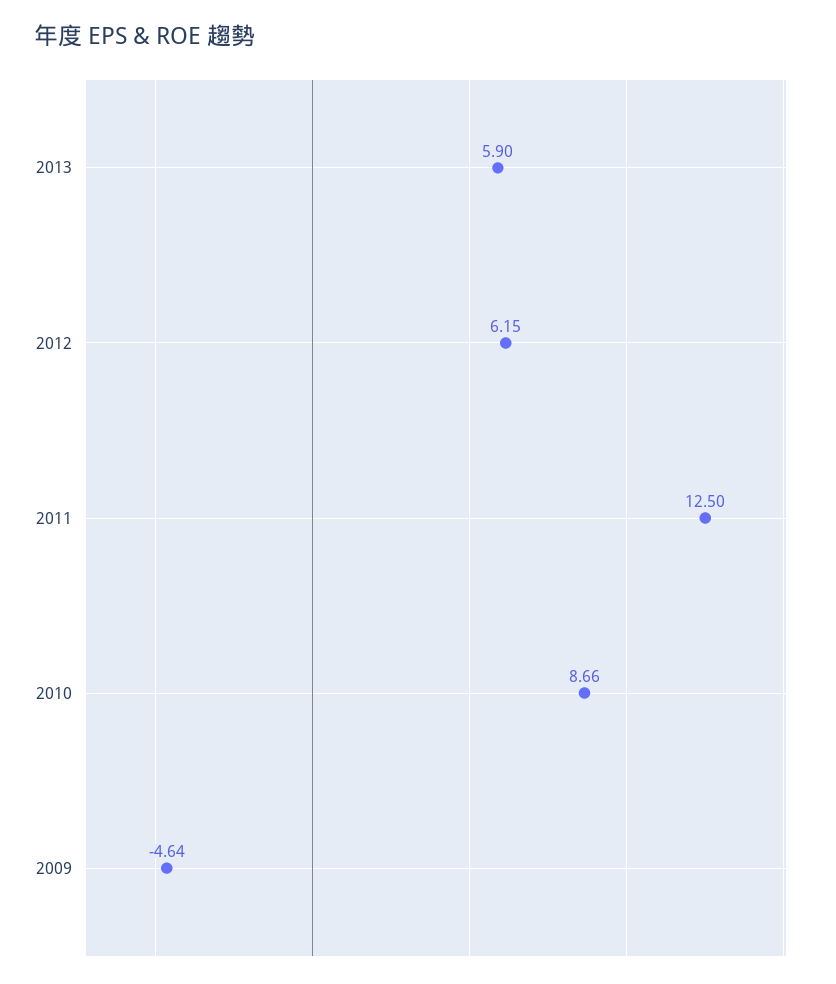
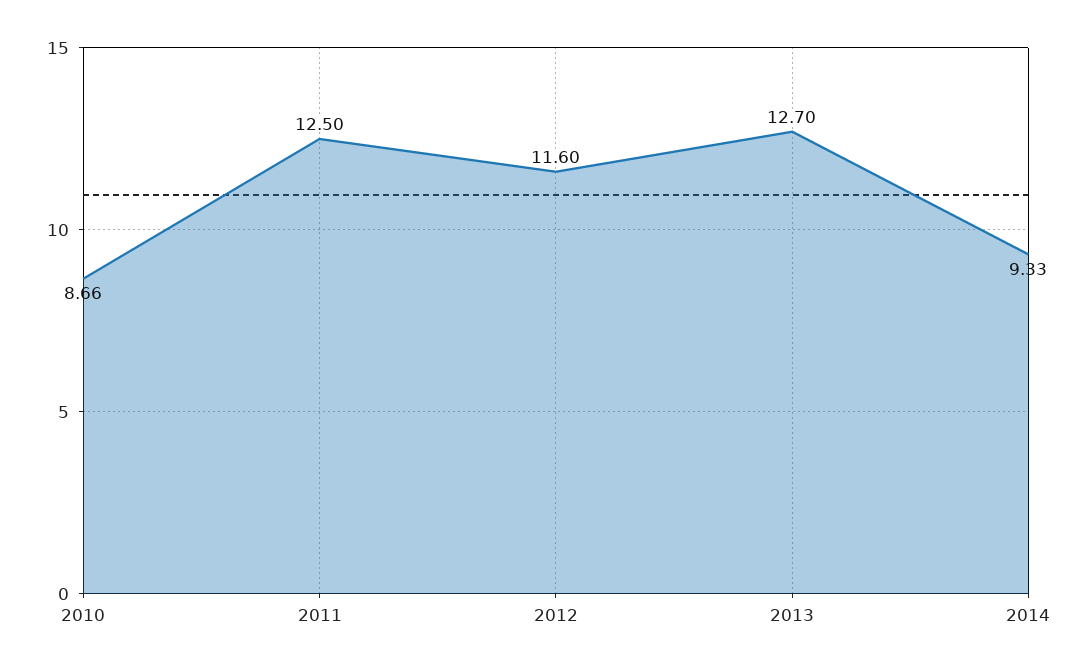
2013: 5.9 -> 12.7
2012: 6.15 -> 11.6
2009: -4.64 -> none
2014: none -> 9.33

